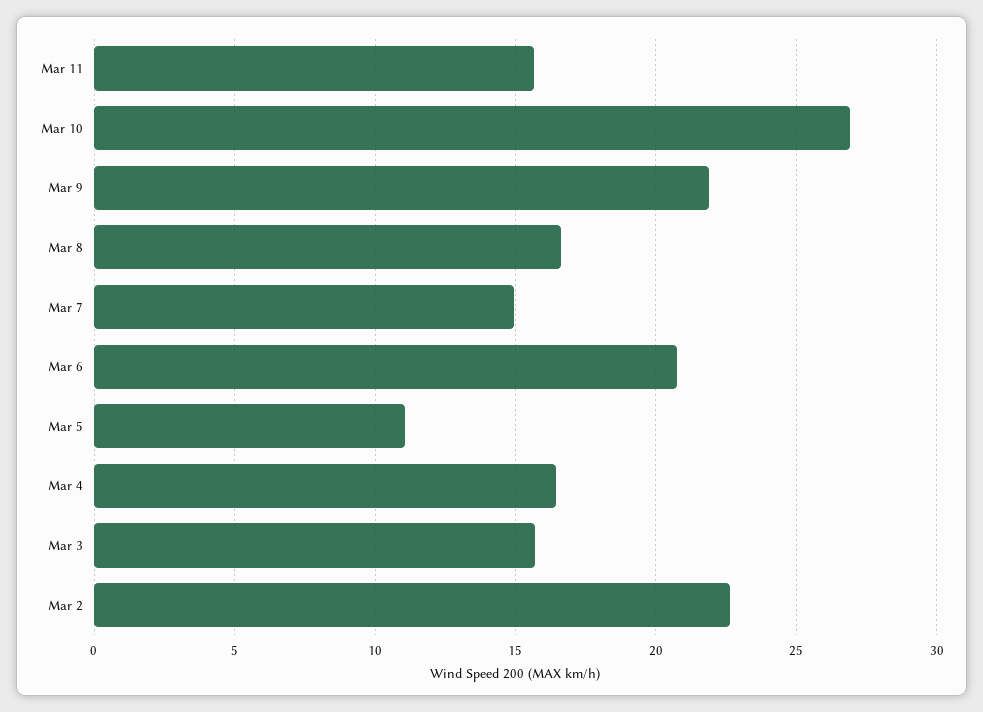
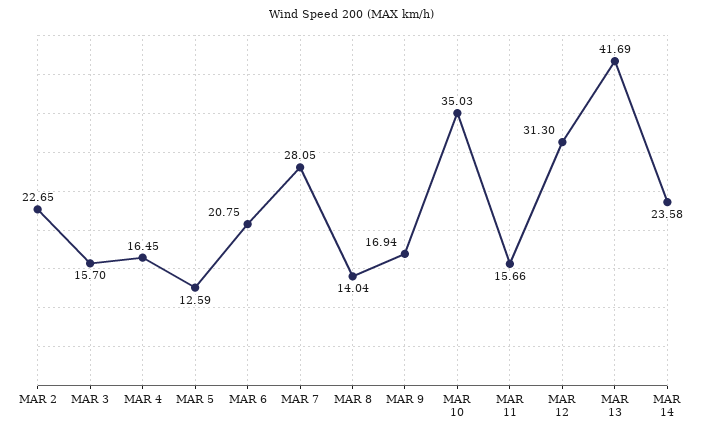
Mar 10: 27 -> 35.03
Mar 9: 22 -> 16.94
Mar 8: 16.5 -> 14.04
Mar 7: 15 -> 28.05
Mar 5: 11 -> 12.59
MAR 12: none -> 31.3
MAR 13: none -> 41.69
MAR 14: none -> 23.58

